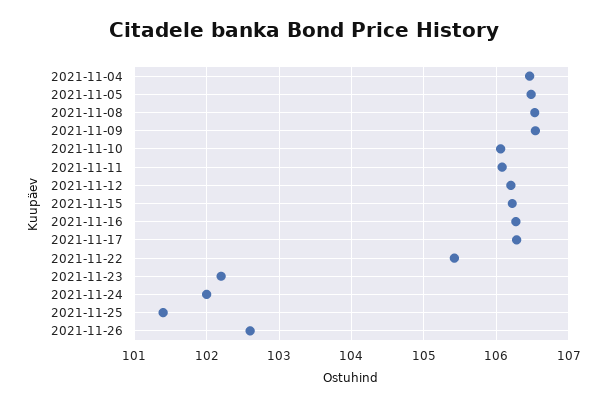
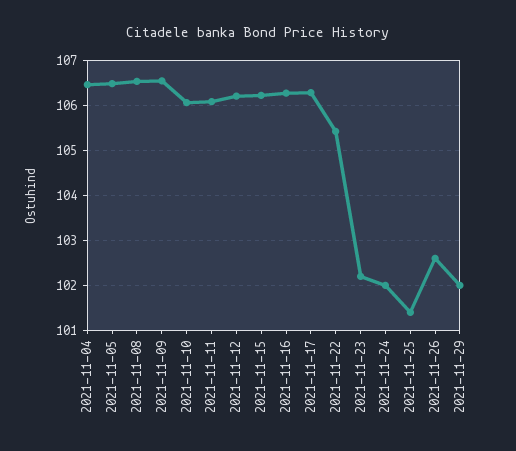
2021-11-29: none -> 102

